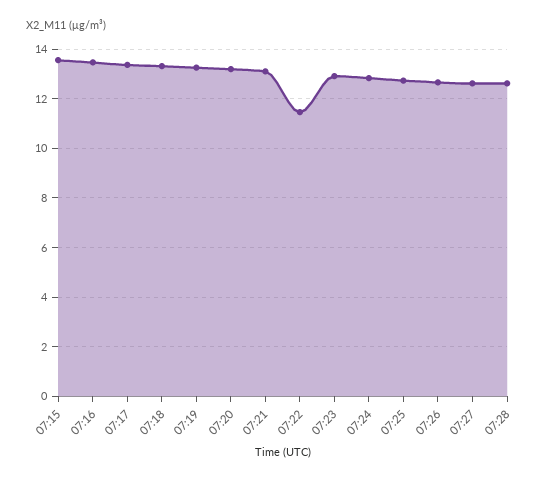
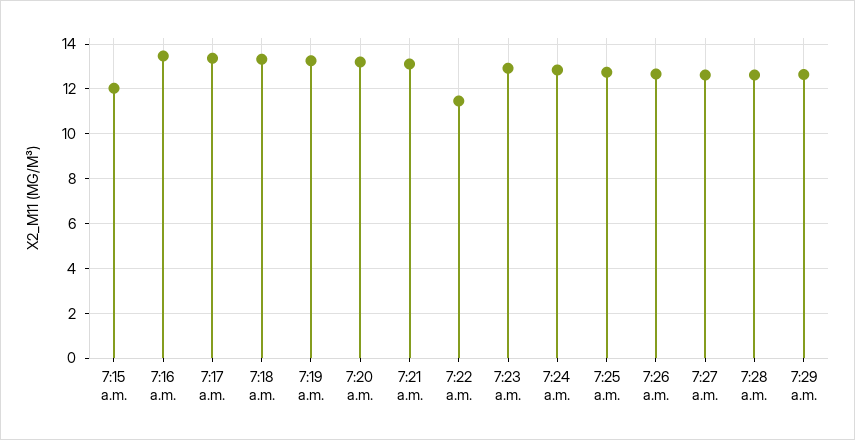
07:15: 13.5 -> 12
7:29 a.m.: none -> 12.5

